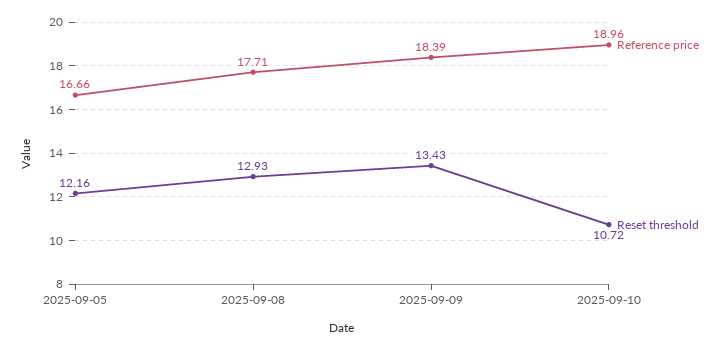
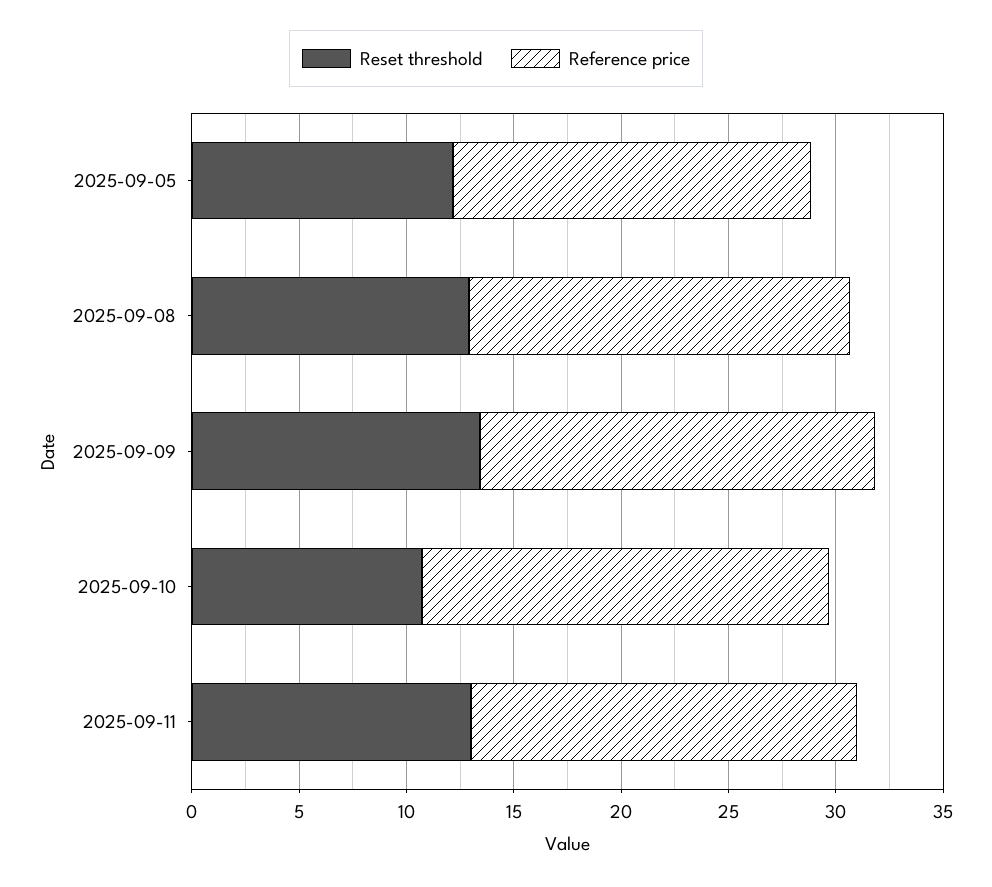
Reset threshold, 2025-09-11: none -> 13
Reference price, 2025-09-11: none -> 18

